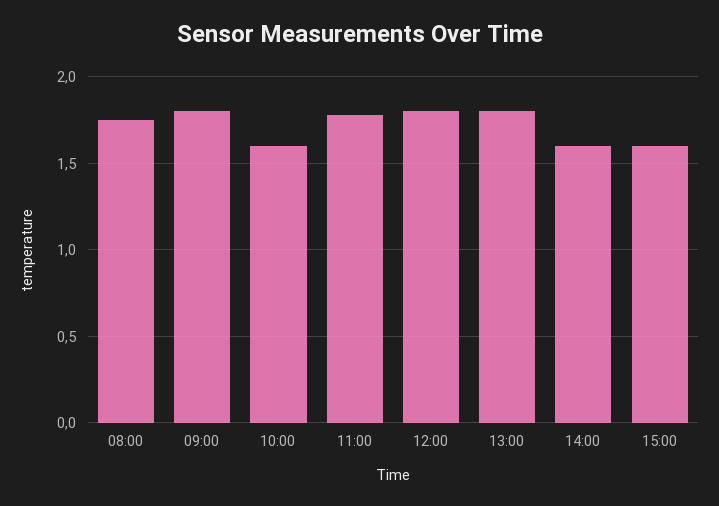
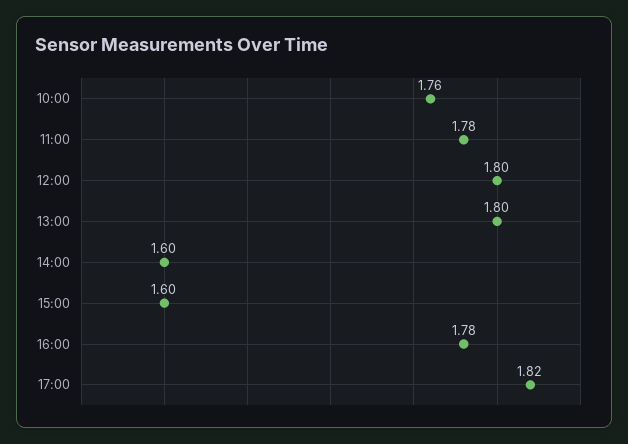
08:00: 1.75 -> none
09:00: 1.8 -> none
10:00: 1.6 -> 1.76
16:00: none -> 1.78
17:00: none -> 1.82

